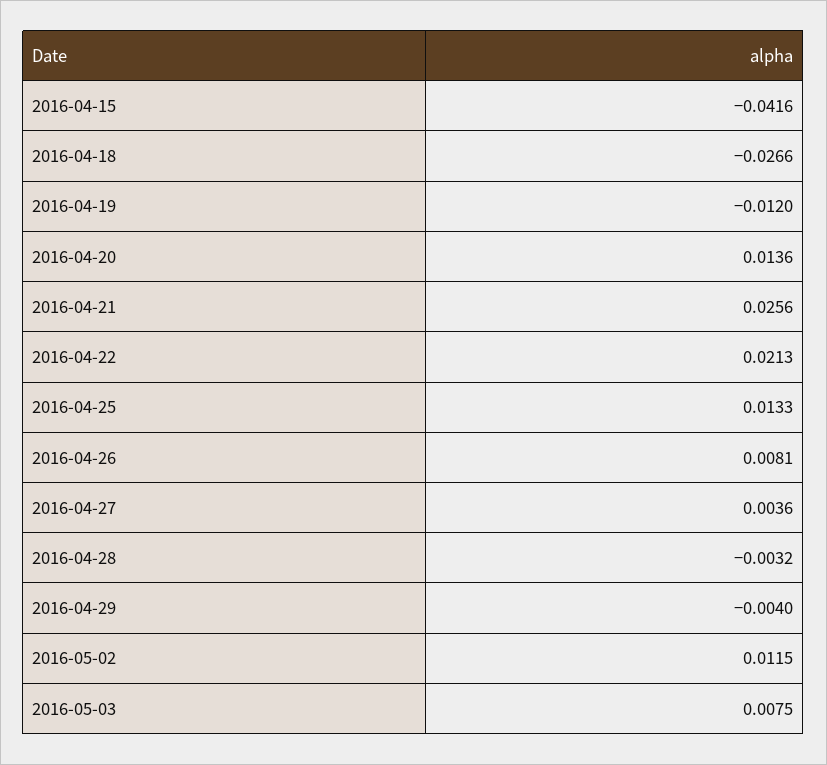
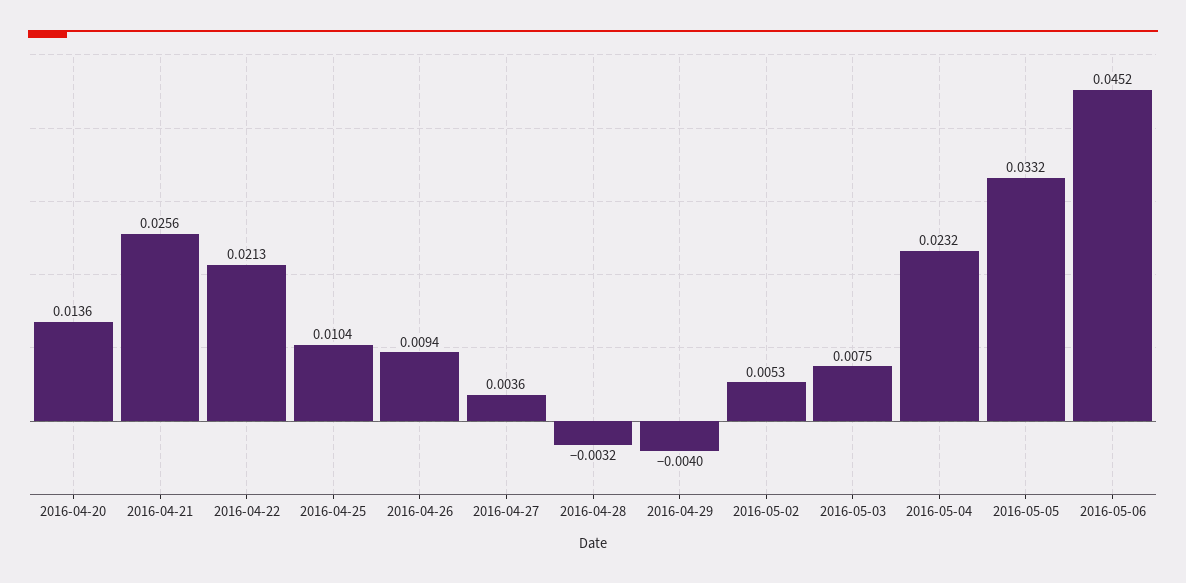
2016-04-15: -0.0416 -> none
2016-04-18: -0.0266 -> none
2016-04-19: -0.012 -> none
2016-04-25: 0.0133 -> 0.0104
2016-04-26: 0.0081 -> 0.0094
2016-05-02: 0.0115 -> 0.0053
2016-05-04: none -> 0.0232
2016-05-05: none -> 0.0332
2016-05-06: none -> 0.0452

